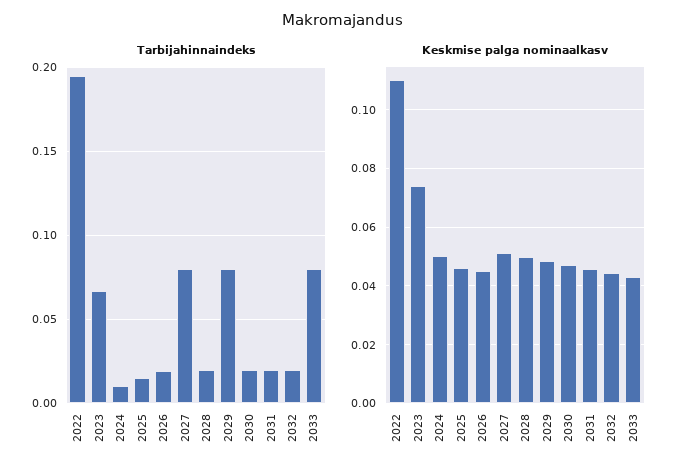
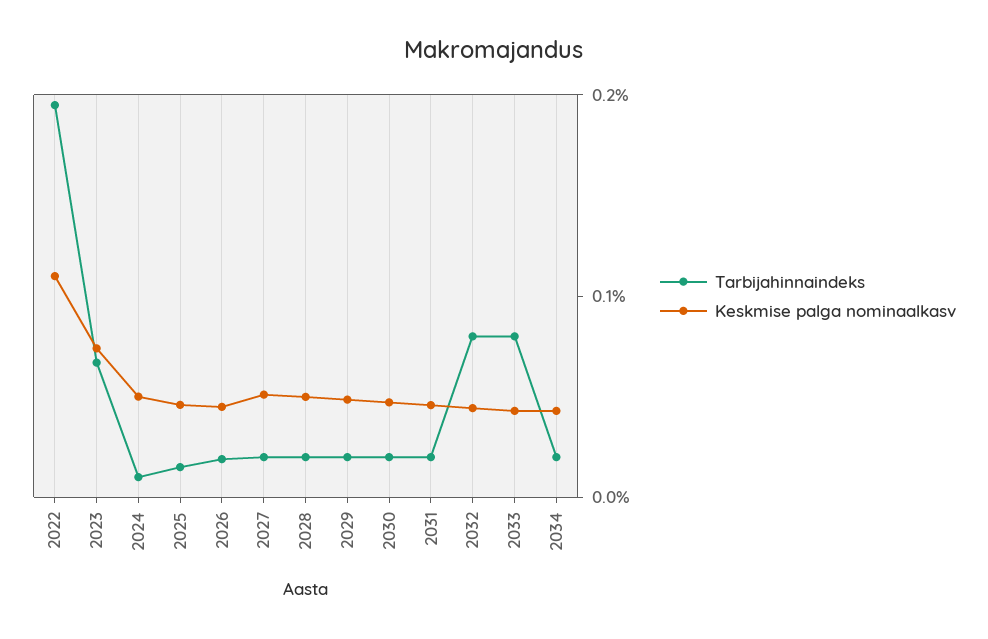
Tarbijahinnaindeks, 2027: 0.08 -> 0.02
Tarbijahinnaindeks, 2029: 0.08 -> 0.02
Tarbijahinnaindeks, 2032: 0.02 -> 0.08
Tarbijahinnaindeks, 2034: none -> 0.02
Keskmise palga nominaalkasv, 2034: none -> 0.04

